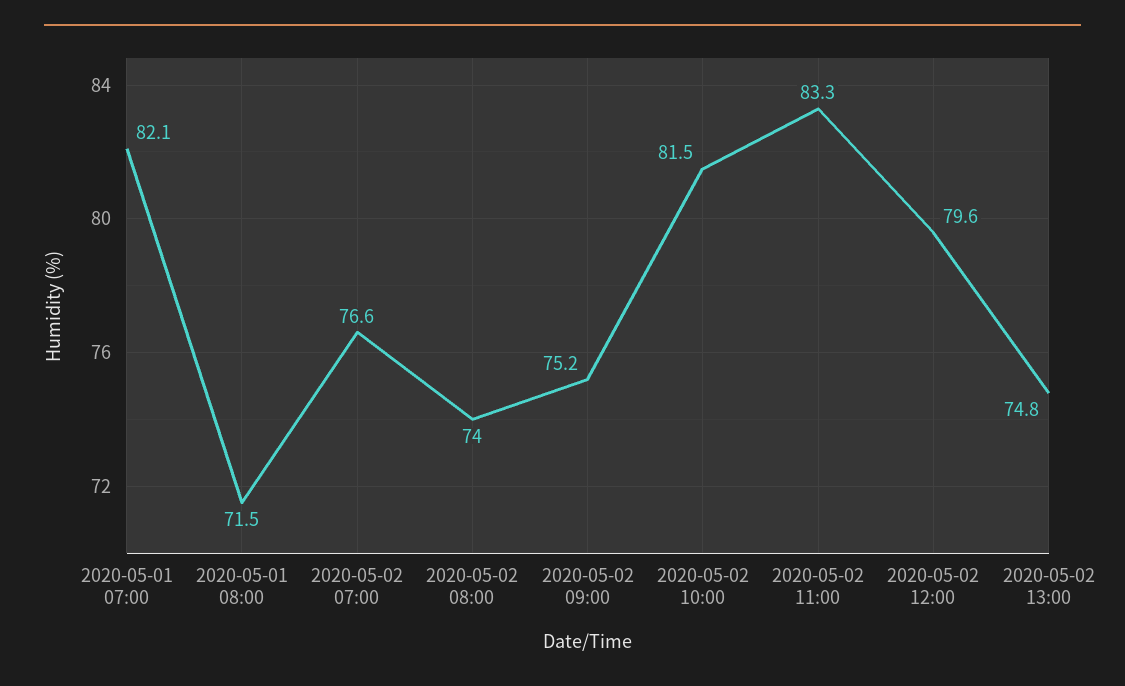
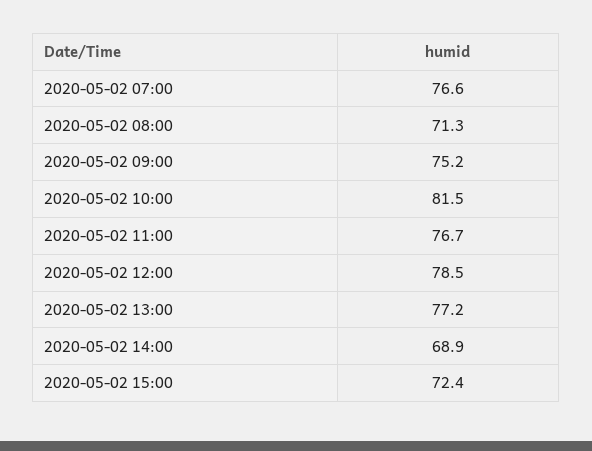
2020-05-01 07:00: 82.1 -> none
2020-05-01 08:00: 71.5 -> none
2020-05-02 08:00: 74 -> 71.3
2020-05-02 11:00: 83.3 -> 76.7
2020-05-02 12:00: 79.6 -> 78.5
2020-05-02 13:00: 74.8 -> 77.2
2020-05-02 14:00: none -> 68.9
2020-05-02 15:00: none -> 72.4

